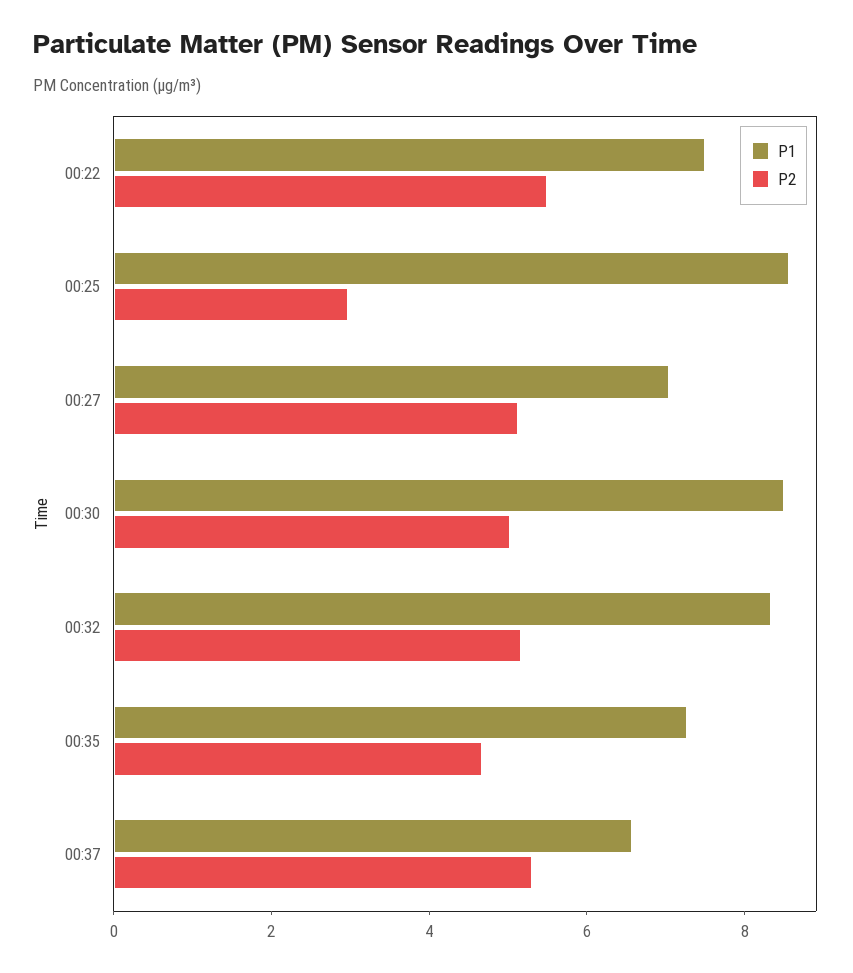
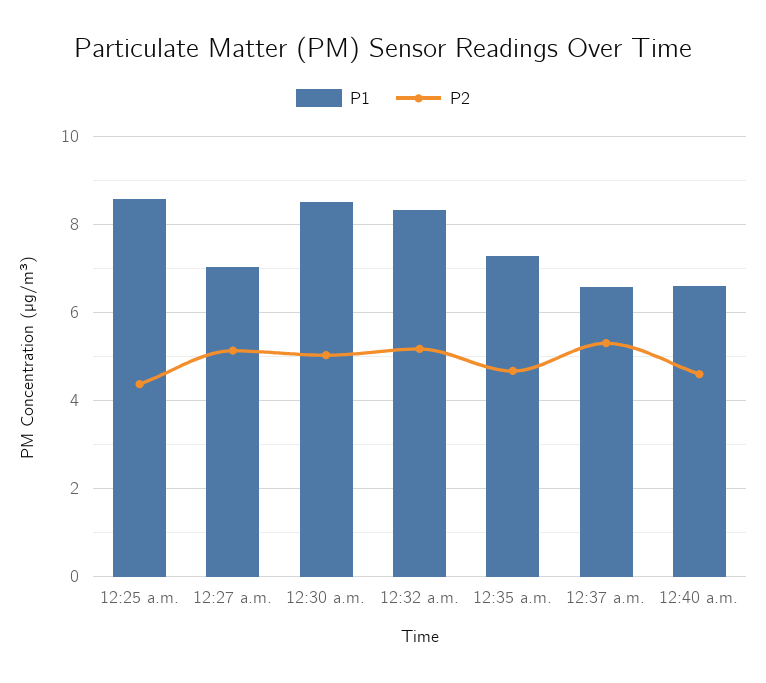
P1, 00:22: 7.5 -> none
P2, 00:22: 5.5 -> none
P2, 00:25: 3 -> 4.4
P1, 12:40 a.m.: none -> 6.6
P2, 12:40 a.m.: none -> 4.6

